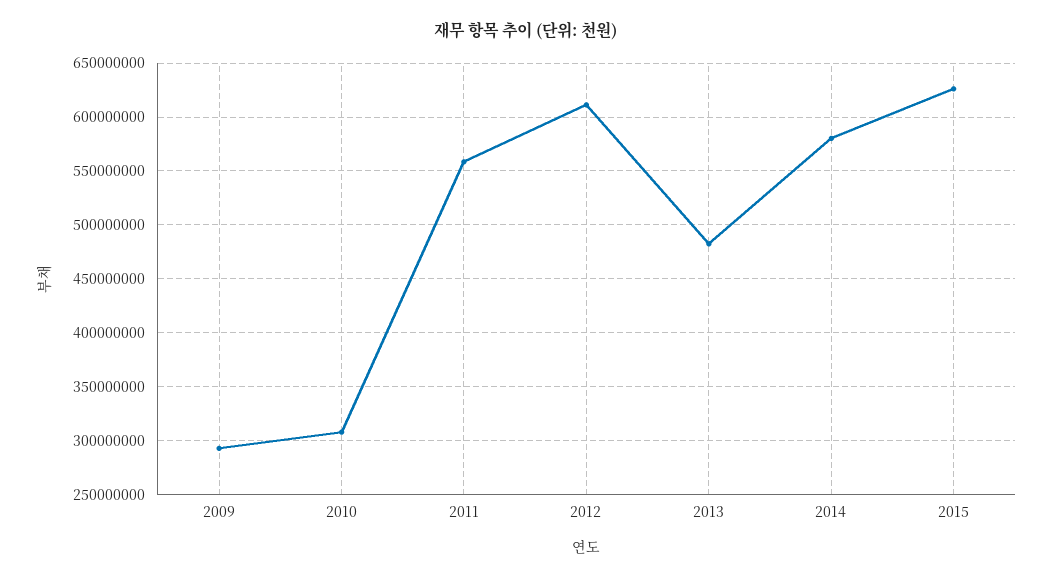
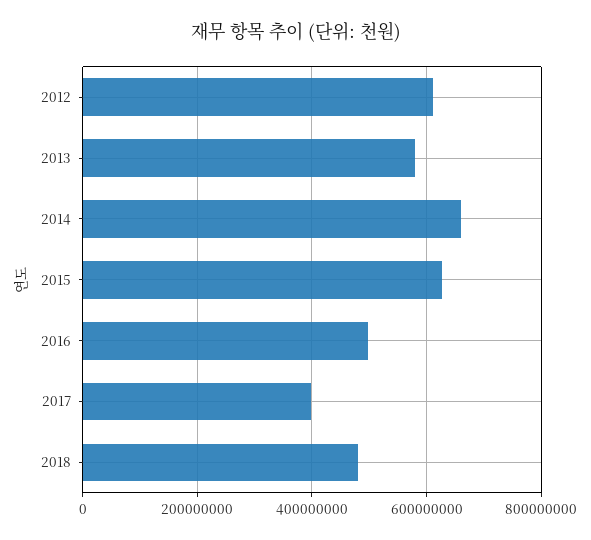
2009: 290000000 -> none
2010: 310000000 -> none
2011: 560000000 -> none
2013: 480000000 -> 580000000
2014: 580000000 -> 660000000
2016: none -> 500000000
2017: none -> 400000000
2018: none -> 480000000

